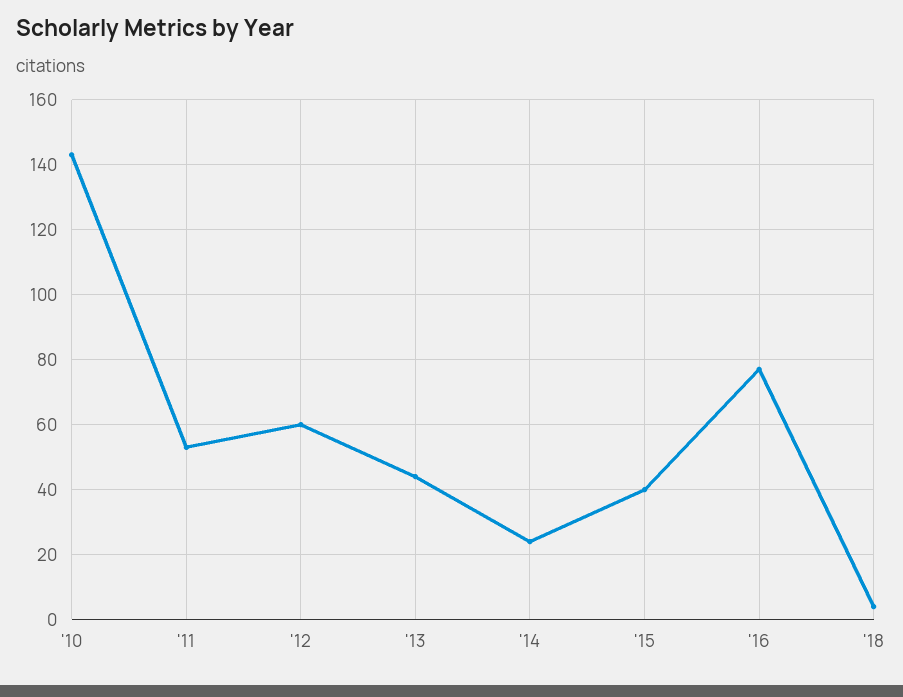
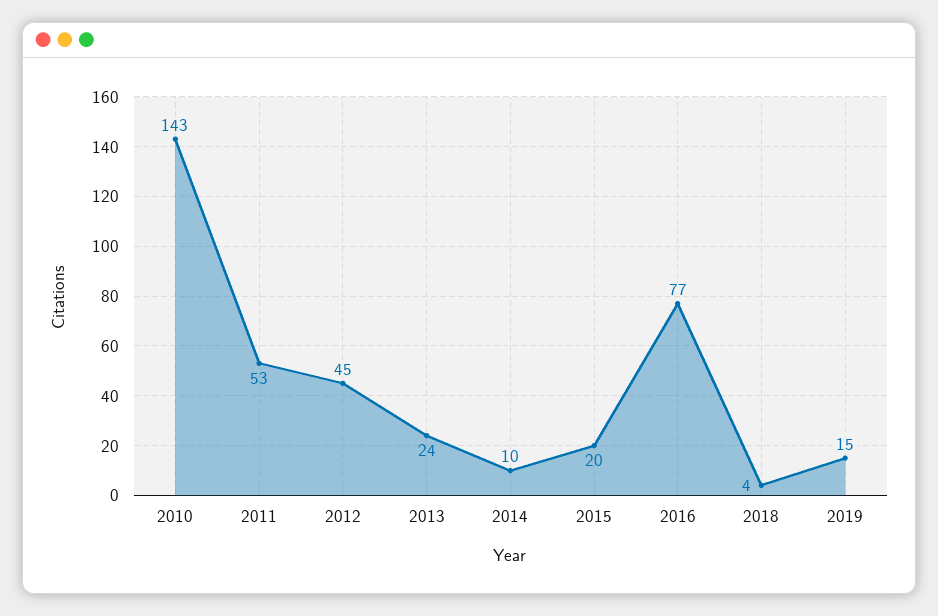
'12: 60 -> 45
'13: 45 -> 24
'14: 25 -> 10
'15: 40 -> 20
2019: none -> 15

